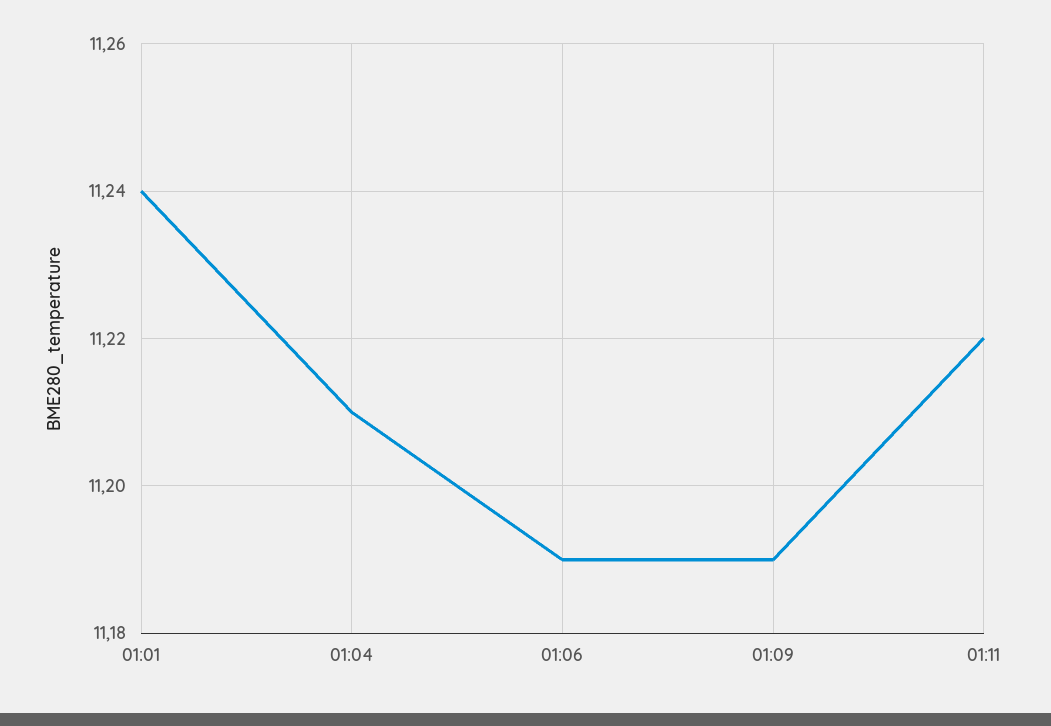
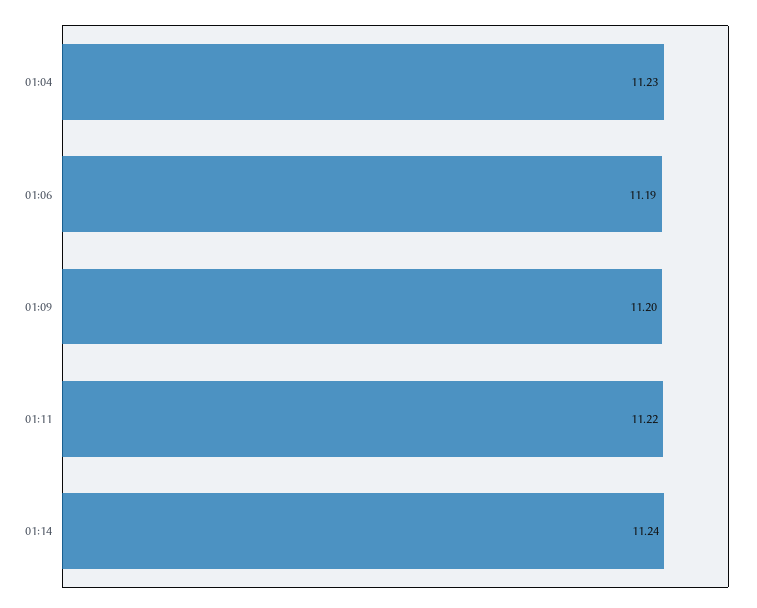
01:01: 11.24 -> none
01:04: 11.21 -> 11.23
01:09: 11.19 -> 11.2
01:14: none -> 11.24

